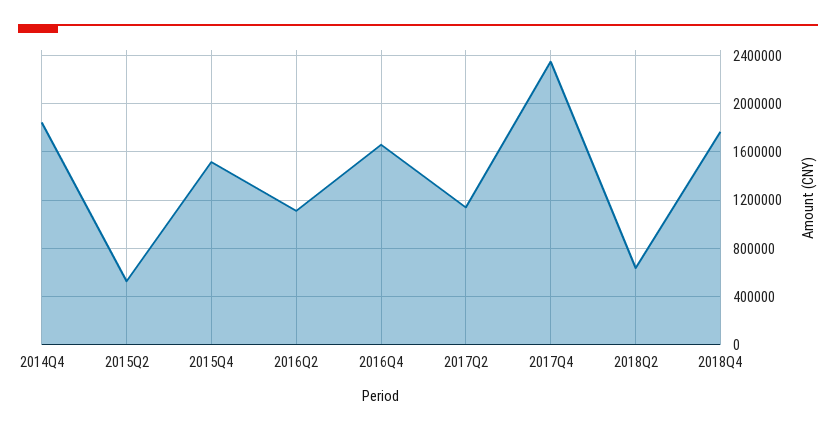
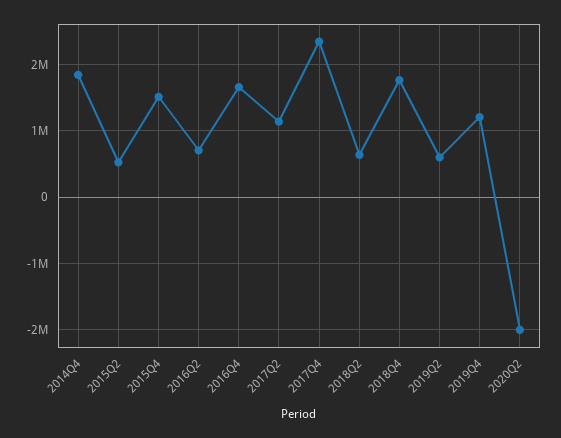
2016Q2: 1100000 -> 700000
2019Q2: none -> 600000
2019Q4: none -> 1200000
2020Q2: none -> -2000000

